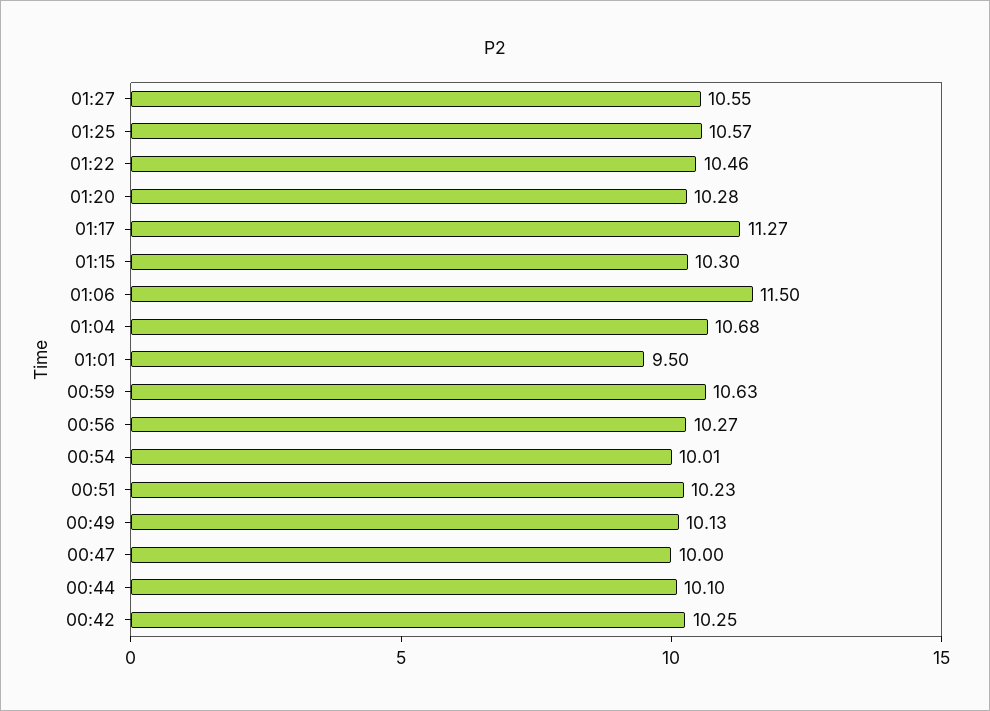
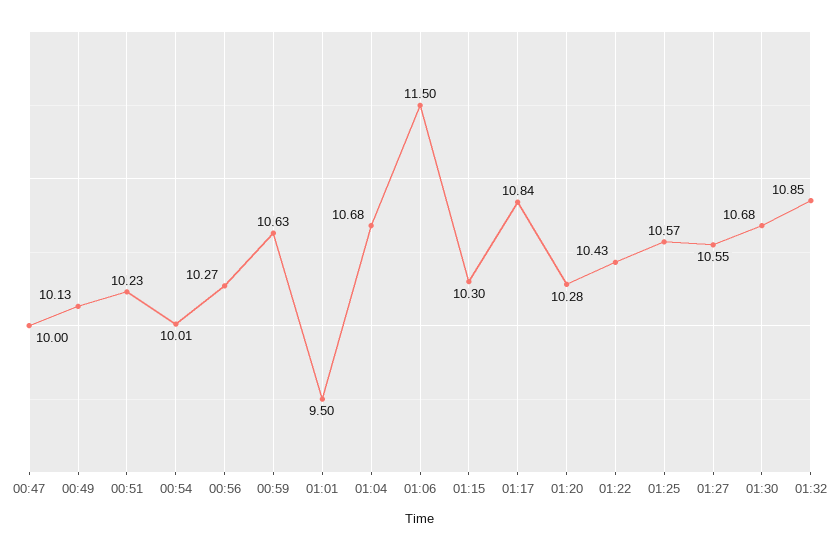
01:22: 10.46 -> 10.43
01:17: 11.27 -> 10.84
00:44: 10.1 -> none
00:42: 10.25 -> none
01:30: none -> 10.68
01:32: none -> 10.85

